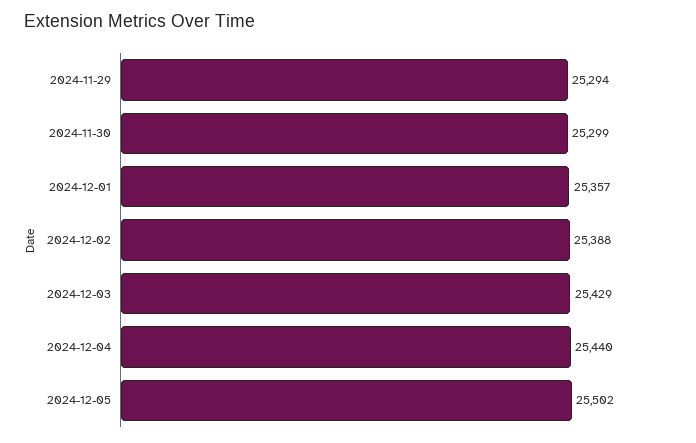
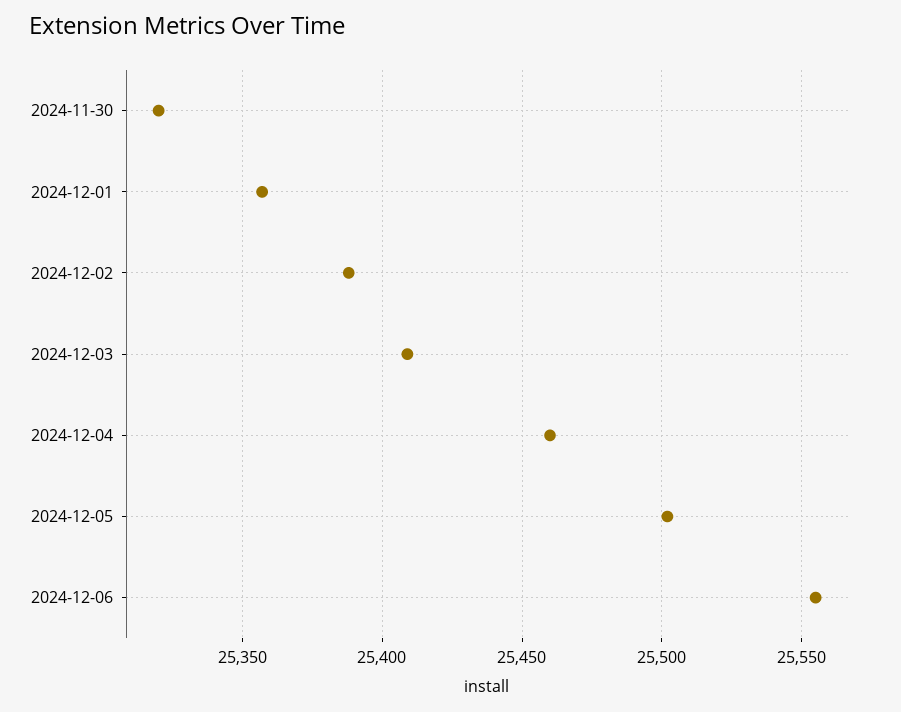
2024-11-29: 25294 -> none
2024-11-30: 25299 -> 25320
2024-12-03: 25429 -> 25410
2024-12-04: 25440 -> 25460
2024-12-06: none -> 25555

